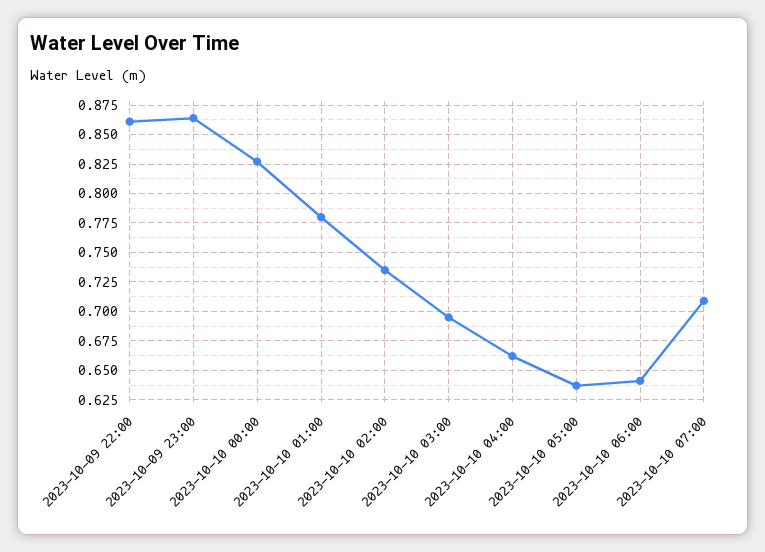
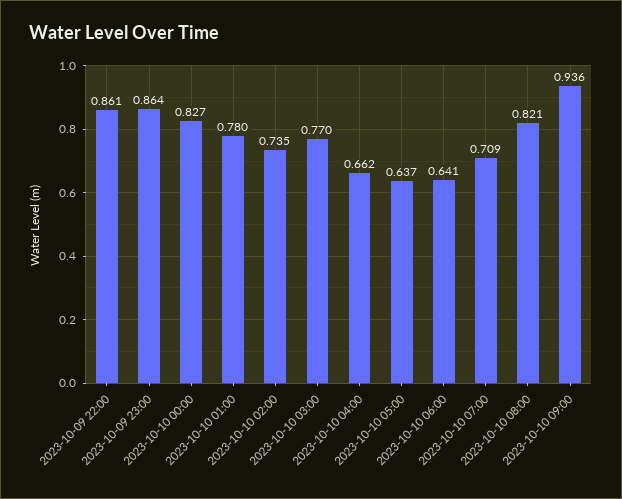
2023-10-10 03:00: 0.7 -> 0.77
2023-10-10 08:00: none -> 0.821
2023-10-10 09:00: none -> 0.936

